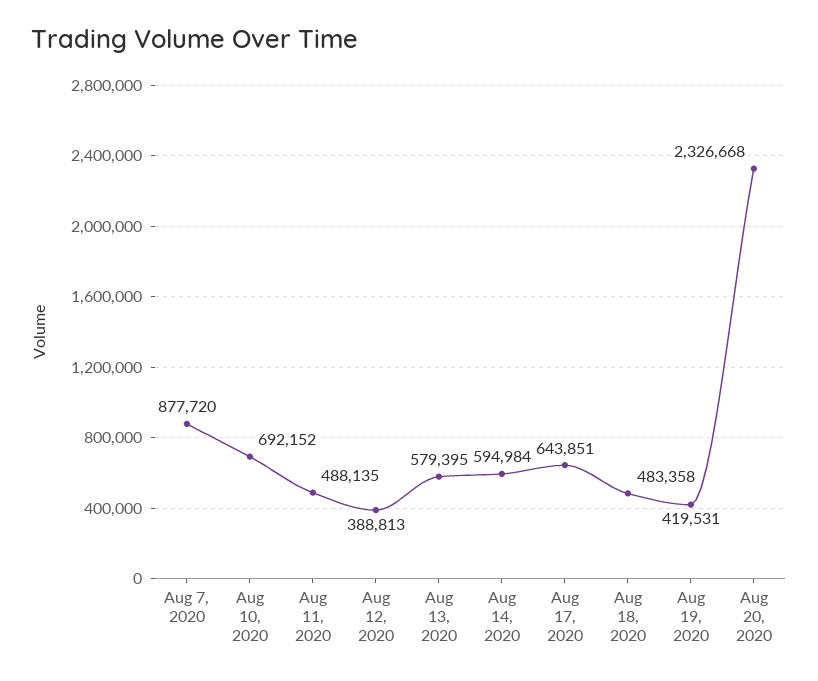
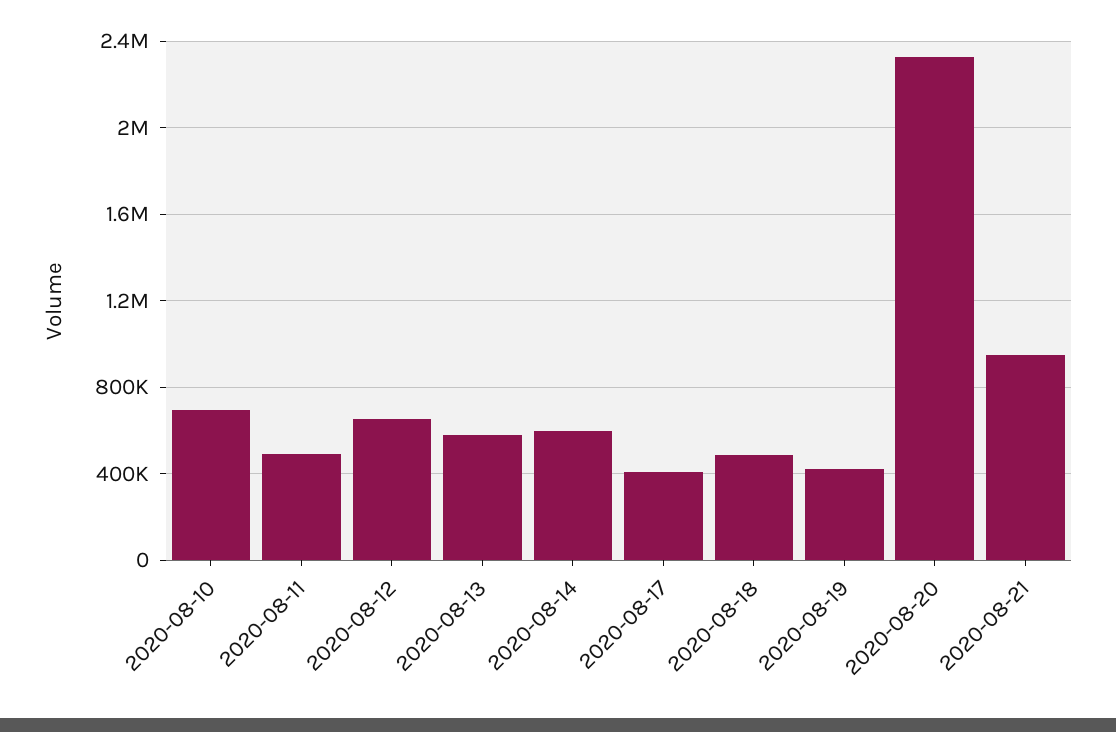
Aug 7, 2020: 877720 -> none
Aug 12, 2020: 388813 -> 650000
Aug 17, 2020: 643851 -> 400000
2020-08-21: none -> 950000

